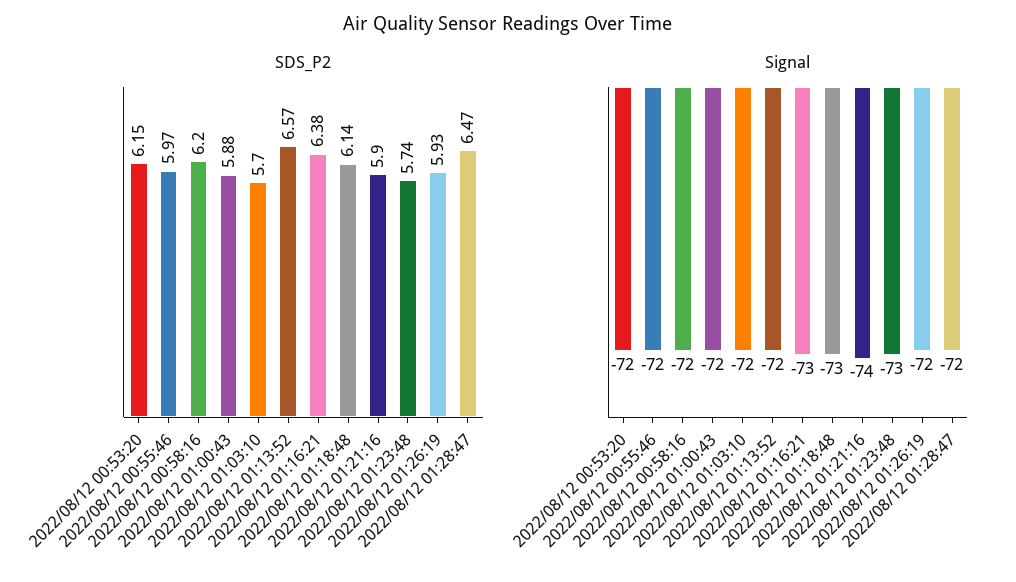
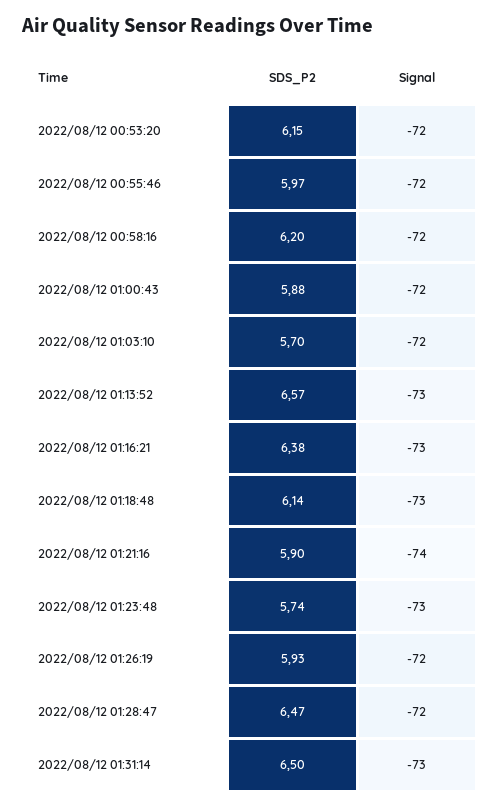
Signal, 2022/08/12 01:13:52: -72 -> -73
SDS_P2, 2022/08/12 01:31:14: none -> 6.5
Signal, 2022/08/12 01:31:14: none -> -73

